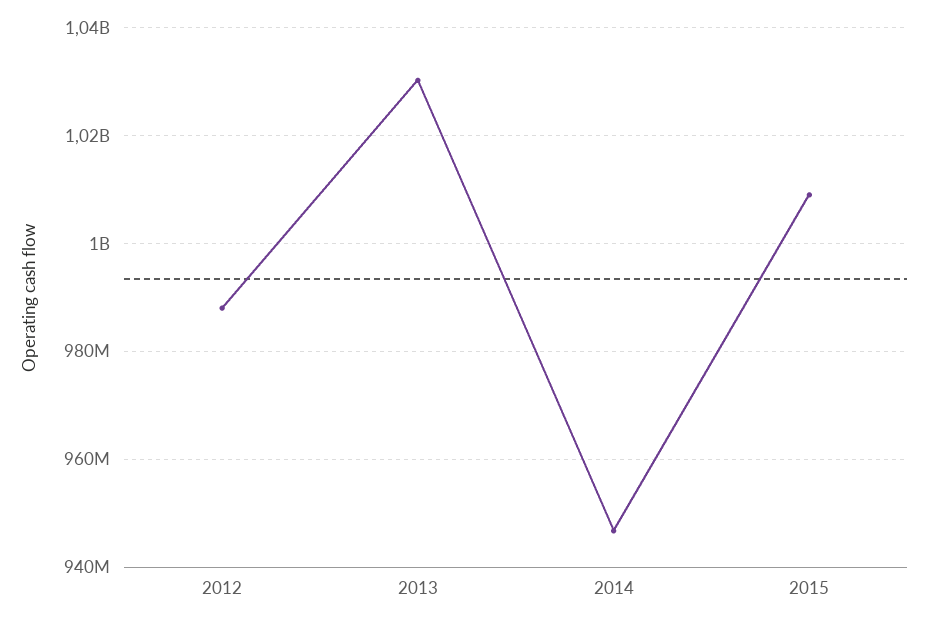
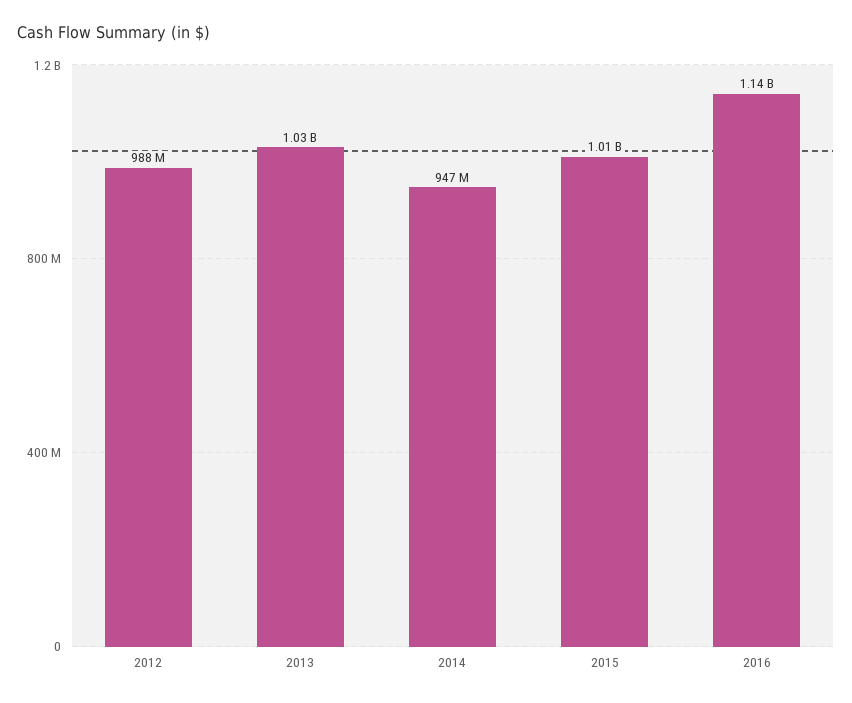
2016: none -> 1140000000

